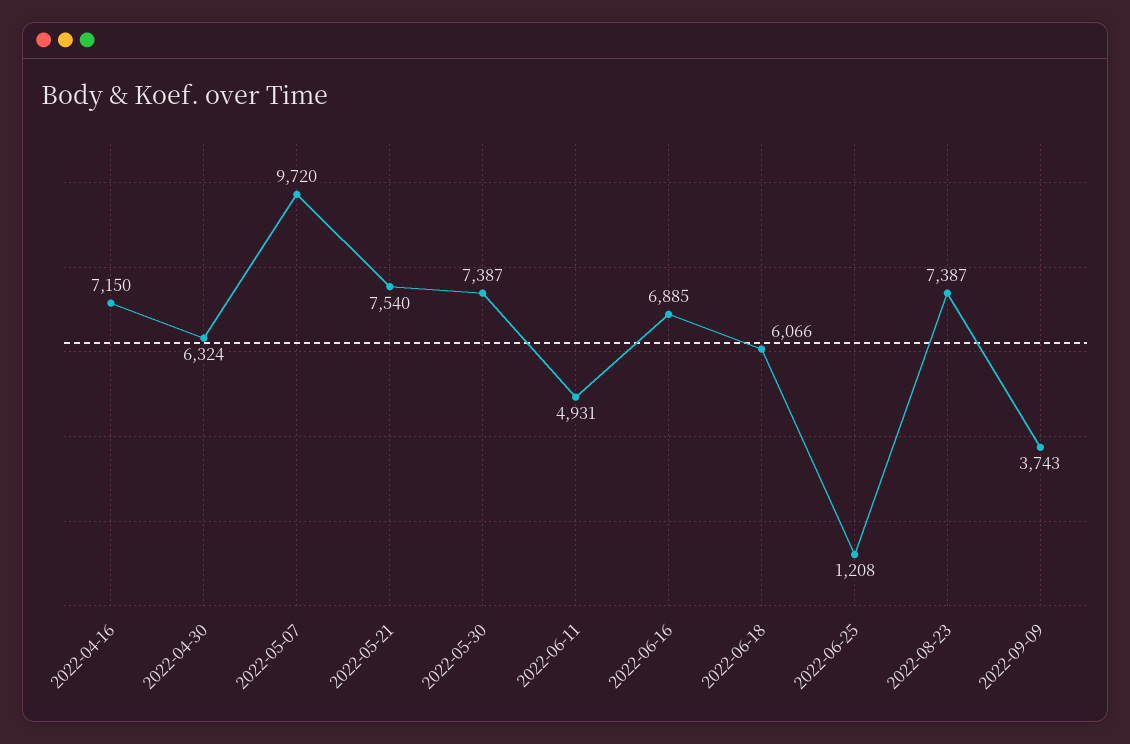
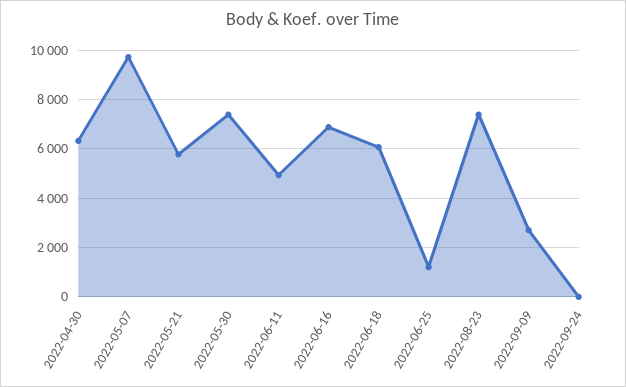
2022-04-16: 7150 -> none
2022-05-21: 7540 -> 5750
2022-09-09: 3743 -> 2750
2022-09-24: none -> 0

